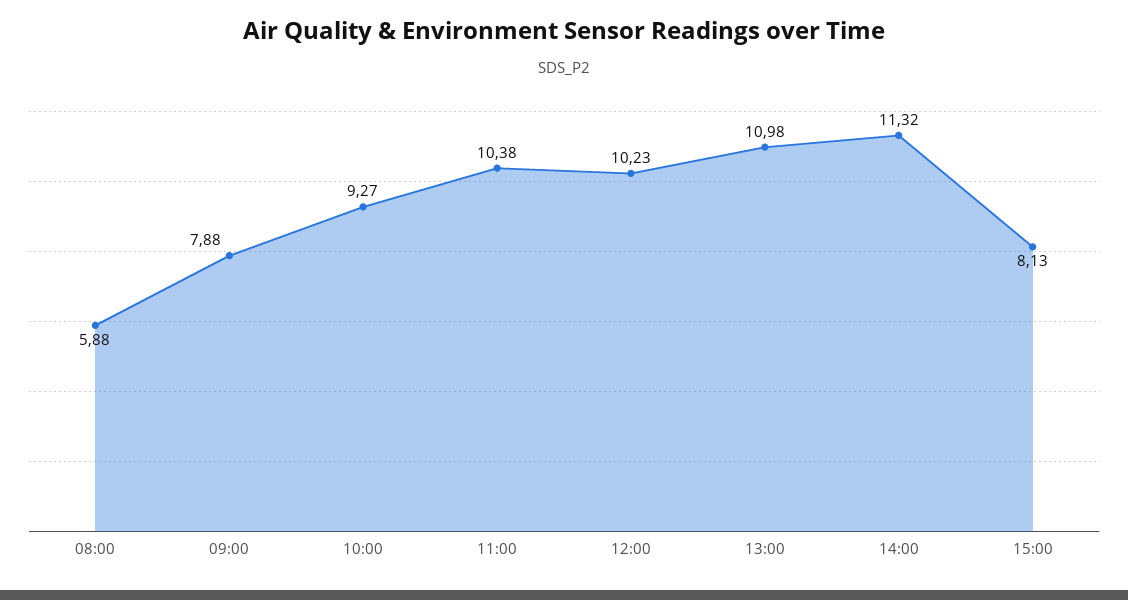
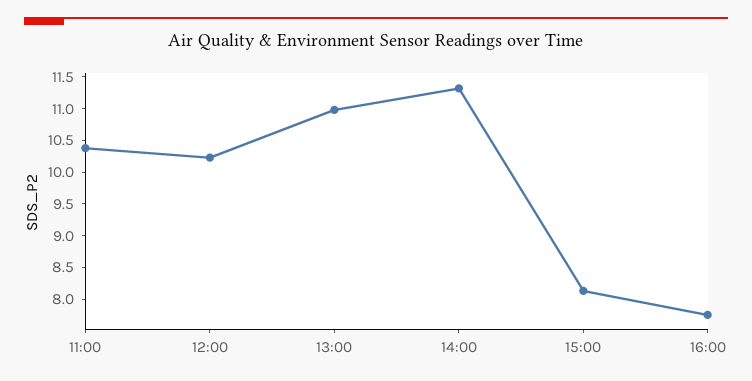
08:00: 5.88 -> none
09:00: 7.88 -> none
10:00: 9.27 -> none
16:00: none -> 7.75

